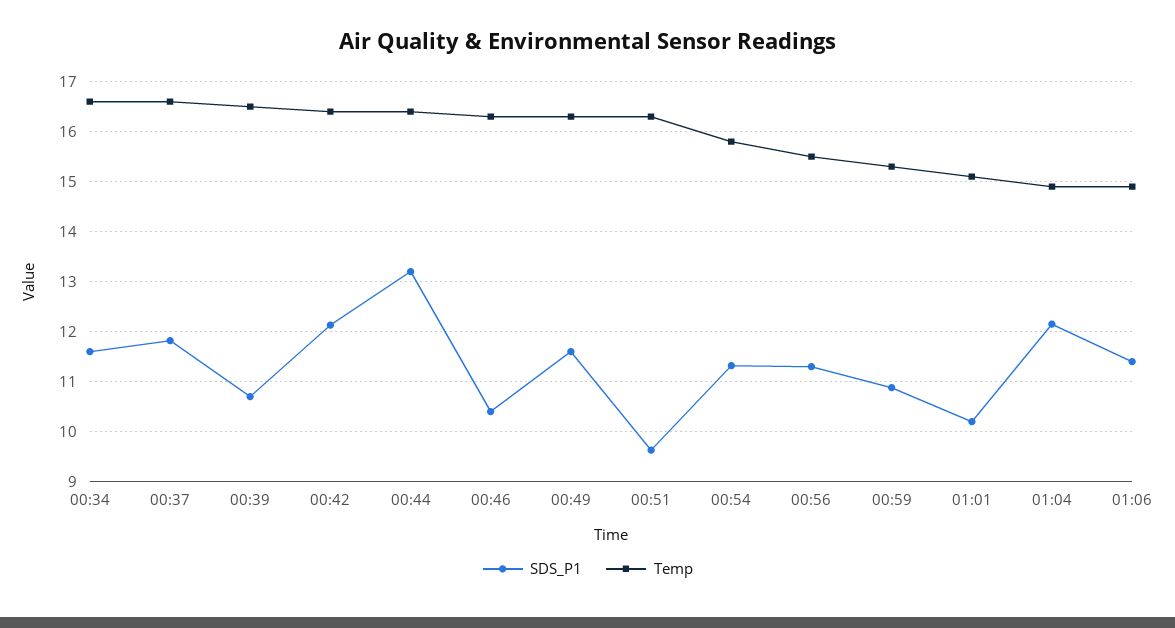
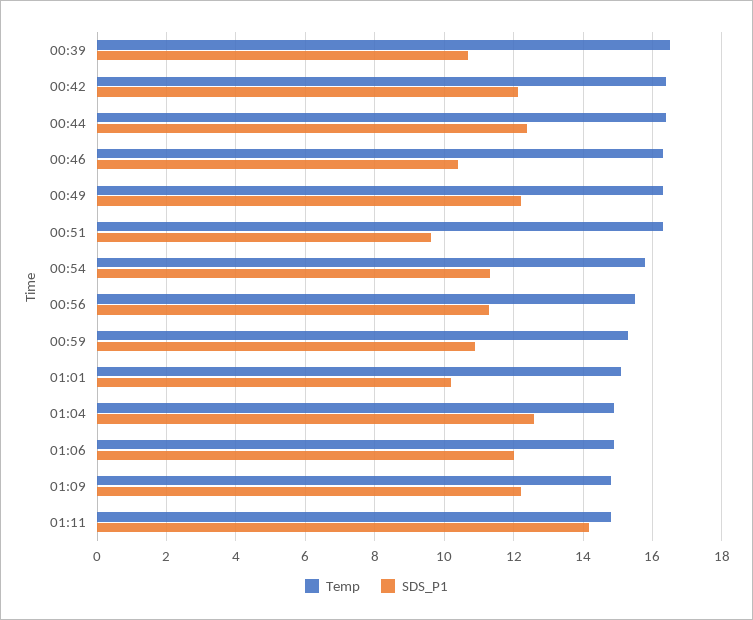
SDS_P1, 00:34: 11.6 -> none
Temp, 00:34: 16.6 -> none
SDS_P1, 00:37: 11.8 -> none
Temp, 00:37: 16.6 -> none
SDS_P1, 00:44: 13.2 -> 12.4
SDS_P1, 00:49: 11.6 -> 12.2
SDS_P1, 01:04: 12.2 -> 12.6
SDS_P1, 01:06: 11.4 -> 12
Temp, 01:09: none -> 14.8
SDS_P1, 01:09: none -> 12.2
Temp, 01:11: none -> 14.8
SDS_P1, 01:11: none -> 14.2

